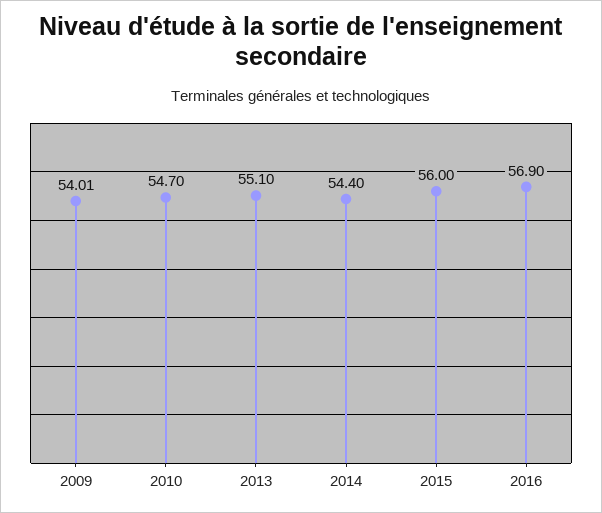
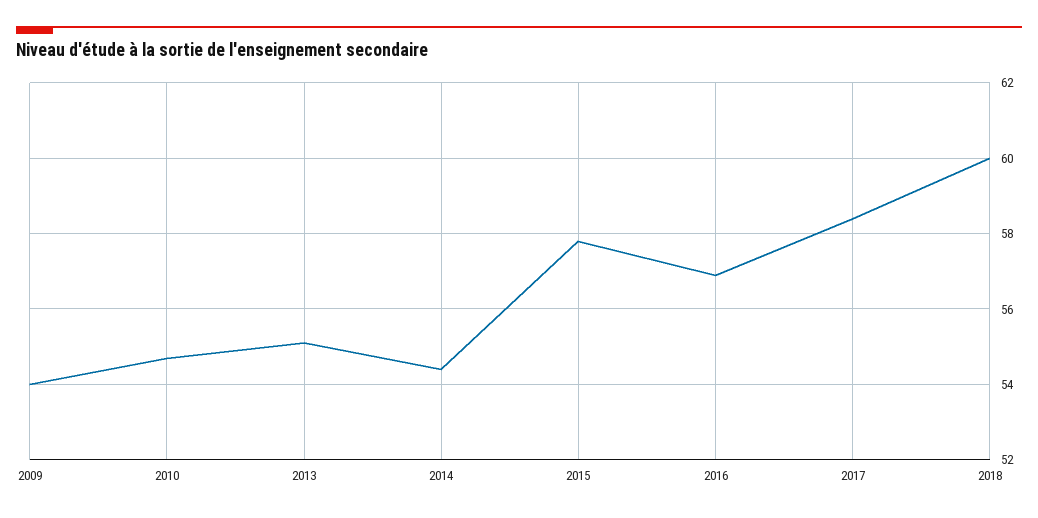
2015: 56 -> 57.8
2017: none -> 58.4
2018: none -> 60

